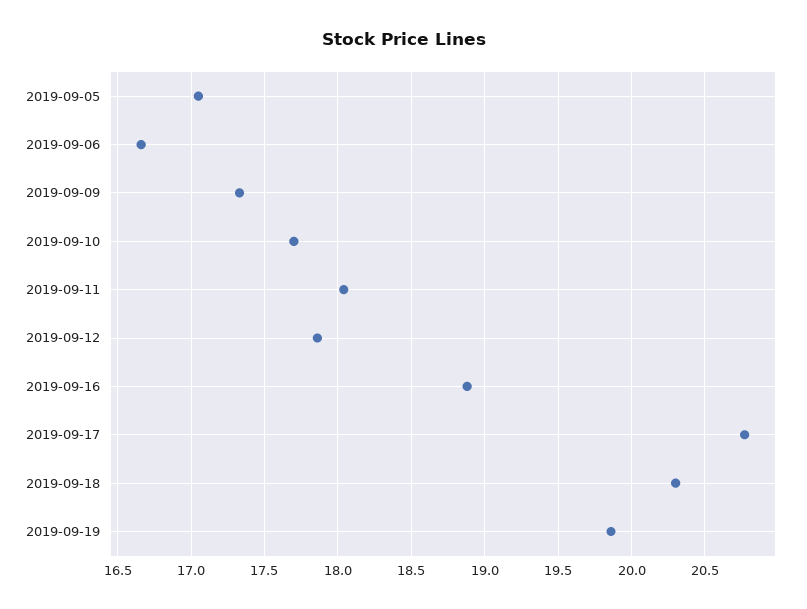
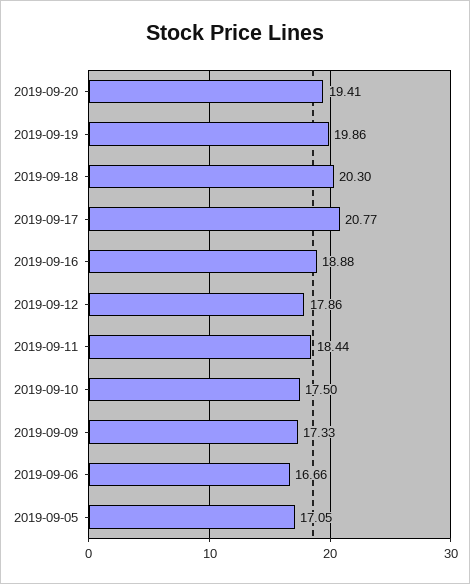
2019-09-10: 17.7 -> 17.5
2019-09-11: 18.05 -> 18.44
2019-09-20: none -> 19.41

